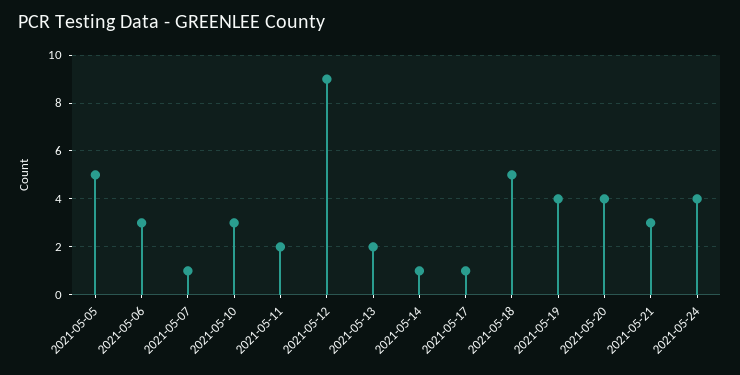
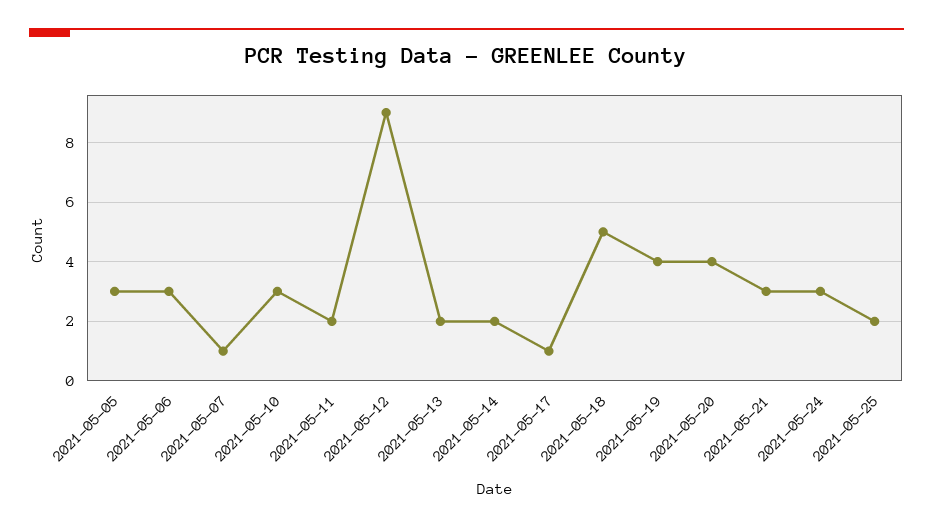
2021-05-05: 5 -> 3
2021-05-14: 1 -> 2
2021-05-24: 4 -> 3
2021-05-25: none -> 2

